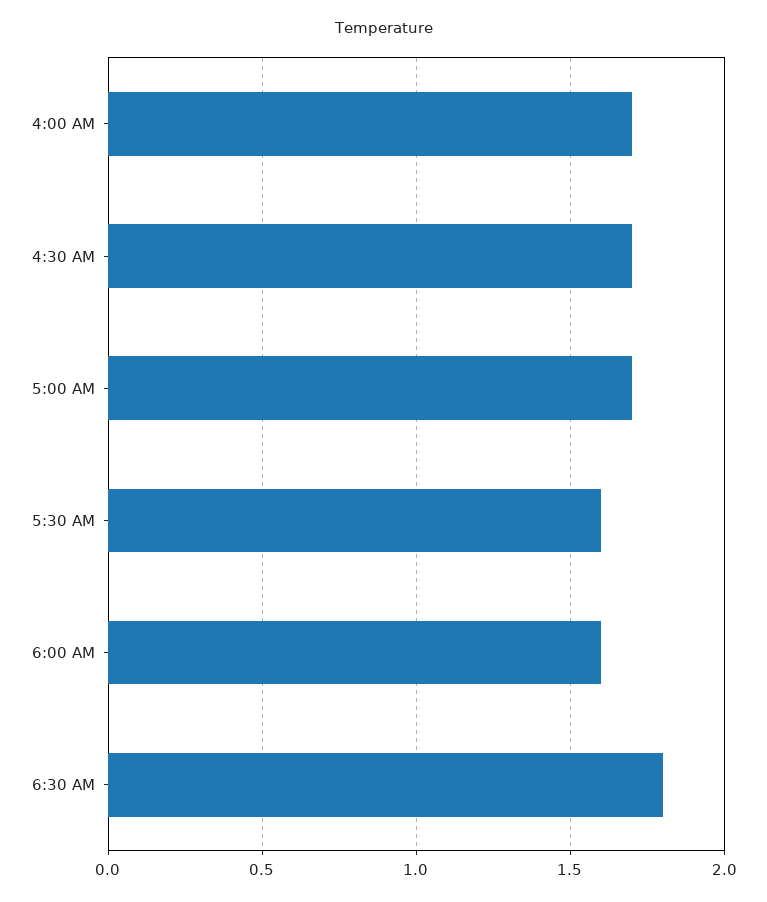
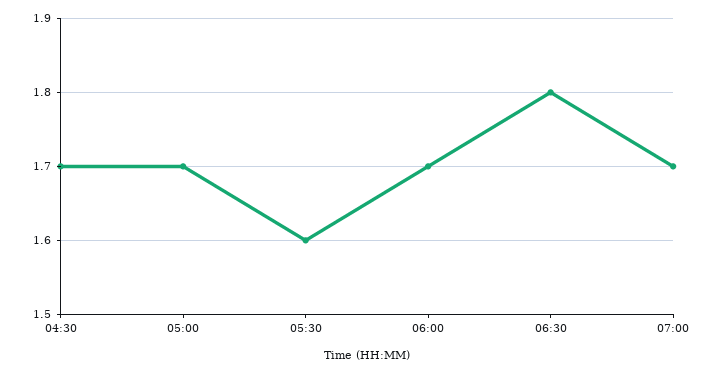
4:00 AM: 1.7 -> none
6:00 AM: 1.6 -> 1.7
07:00: none -> 1.7

